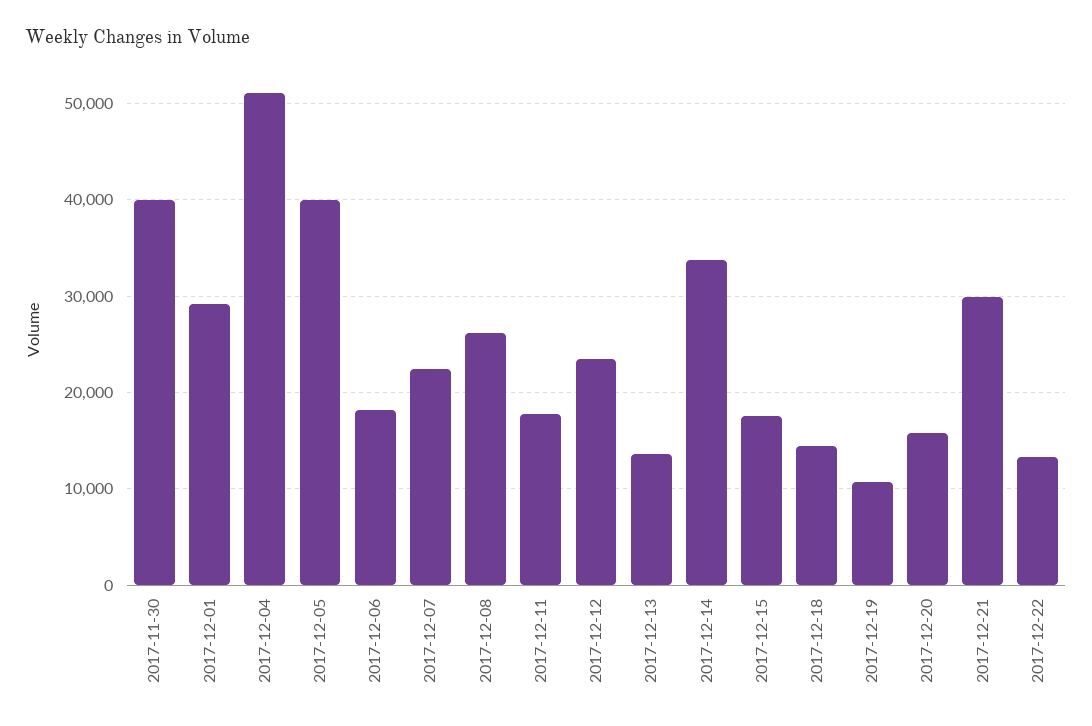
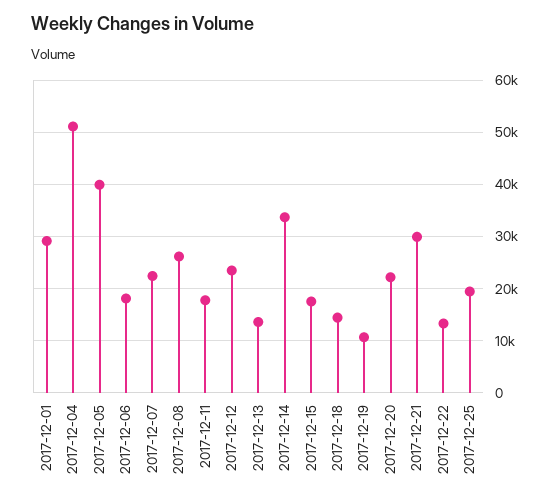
2017-11-30: 40000 -> none
2017-12-20: 16000 -> 22000
2017-12-25: none -> 20000

